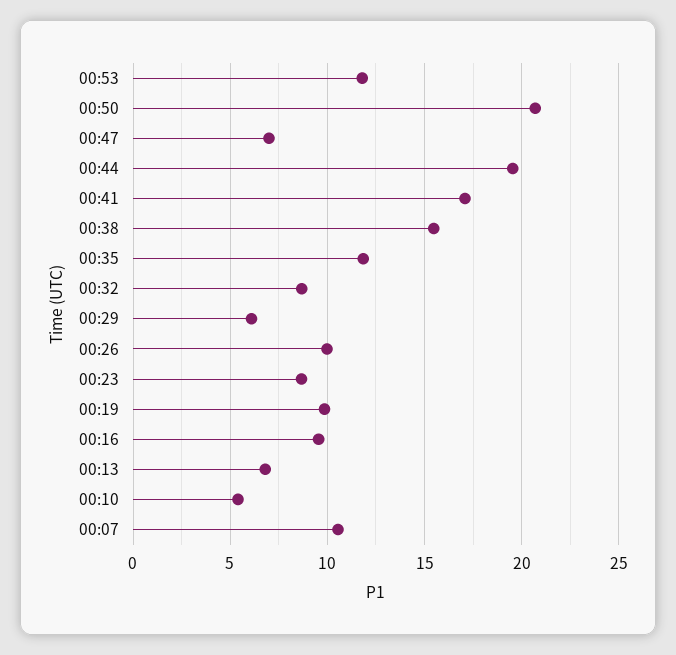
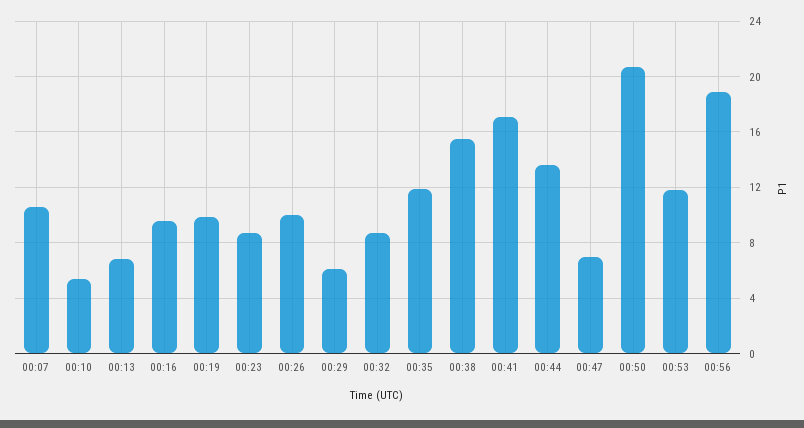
00:44: 19.5 -> 13.5
00:56: none -> 19

